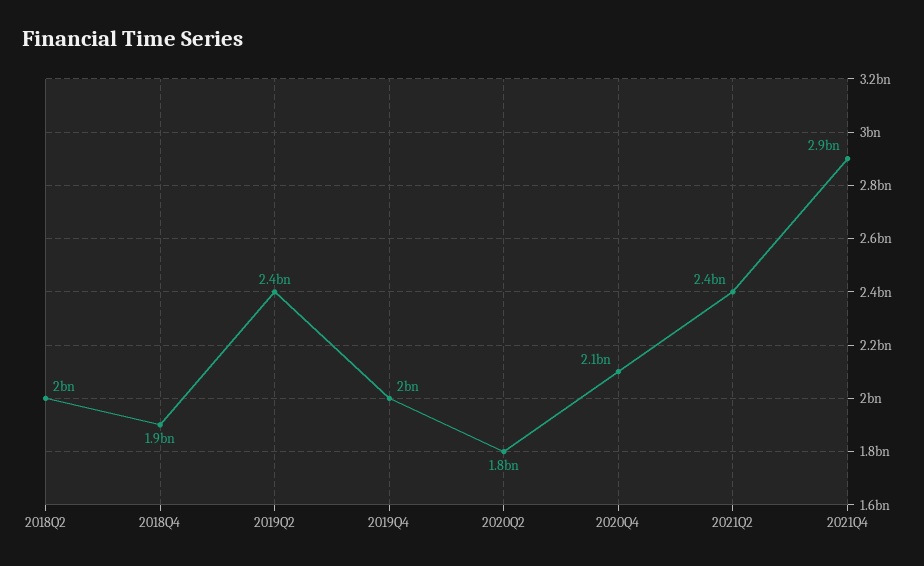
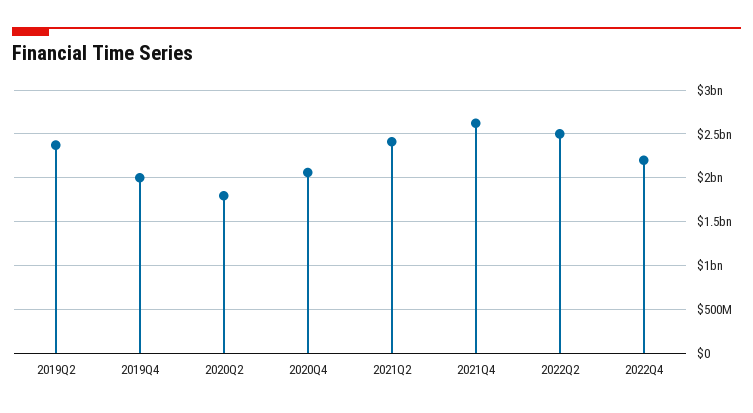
2018Q2: 2000000000 -> none
2018Q4: 1900000000 -> none
2021Q4: 2900000000 -> 2600000000
2022Q2: none -> 2500000000
2022Q4: none -> 2200000000

